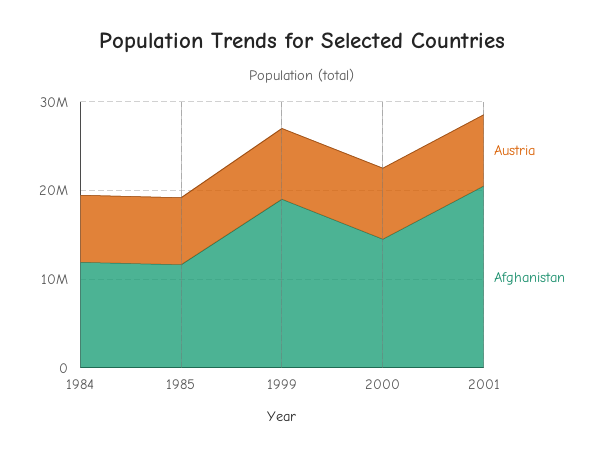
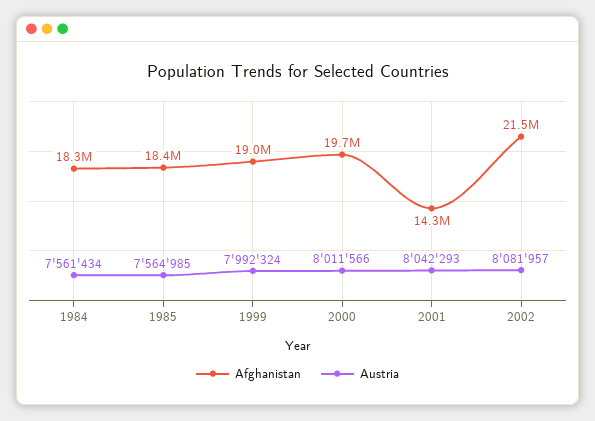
Afghanistan, 1984: 12000000 -> 18300000
Afghanistan, 1985: 12000000 -> 18400000
Afghanistan, 2000: 14000000 -> 19700000
Afghanistan, 2001: 20000000 -> 14300000
Afghanistan, 2002: none -> 21500000
Austria, 2002: none -> 8081957

